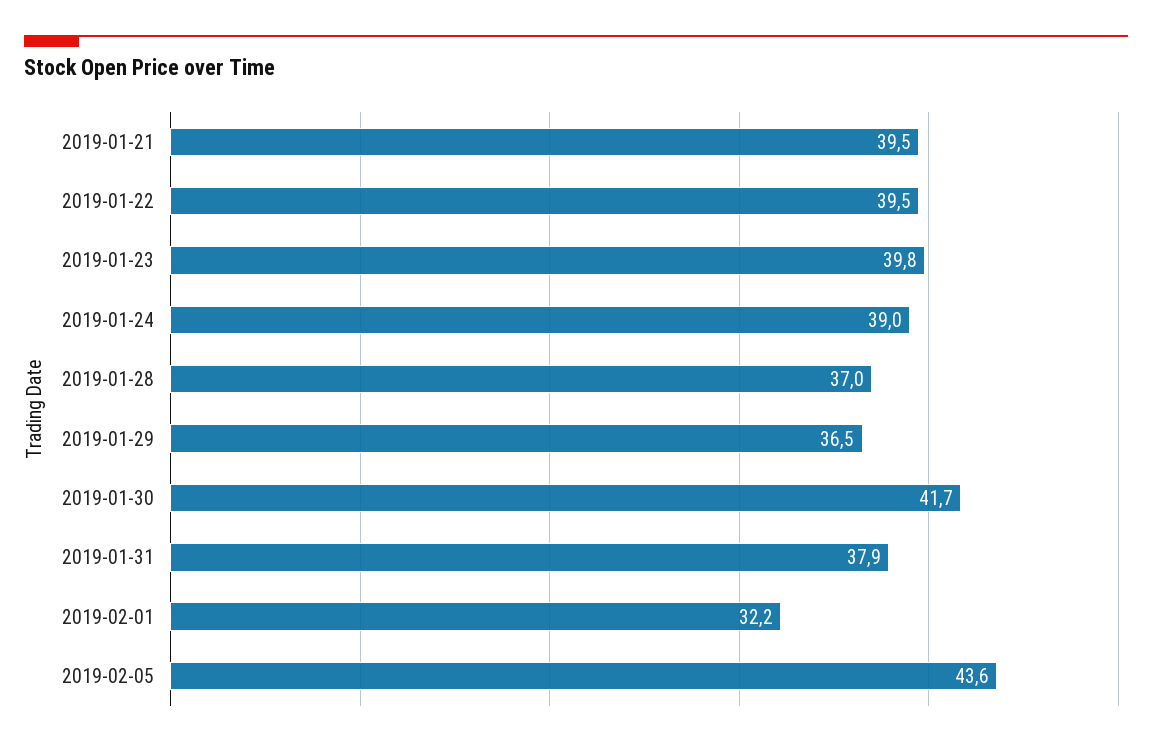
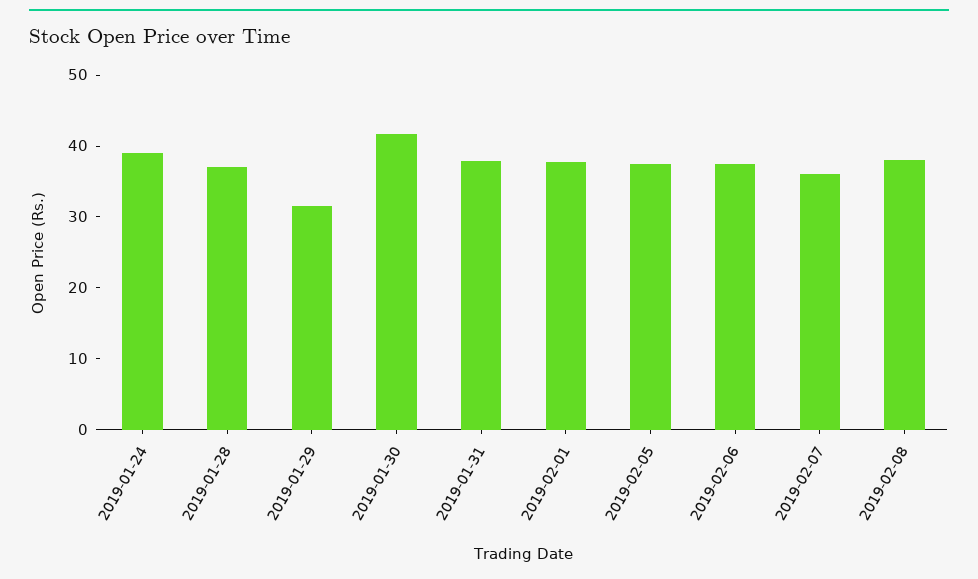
2019-01-21: 39.5 -> none
2019-01-22: 39.5 -> none
2019-01-23: 39.8 -> none
2019-01-29: 36.5 -> 32
2019-02-01: 32.2 -> 38
2019-02-05: 43.6 -> 38
2019-02-06: none -> 38
2019-02-07: none -> 36
2019-02-08: none -> 38

